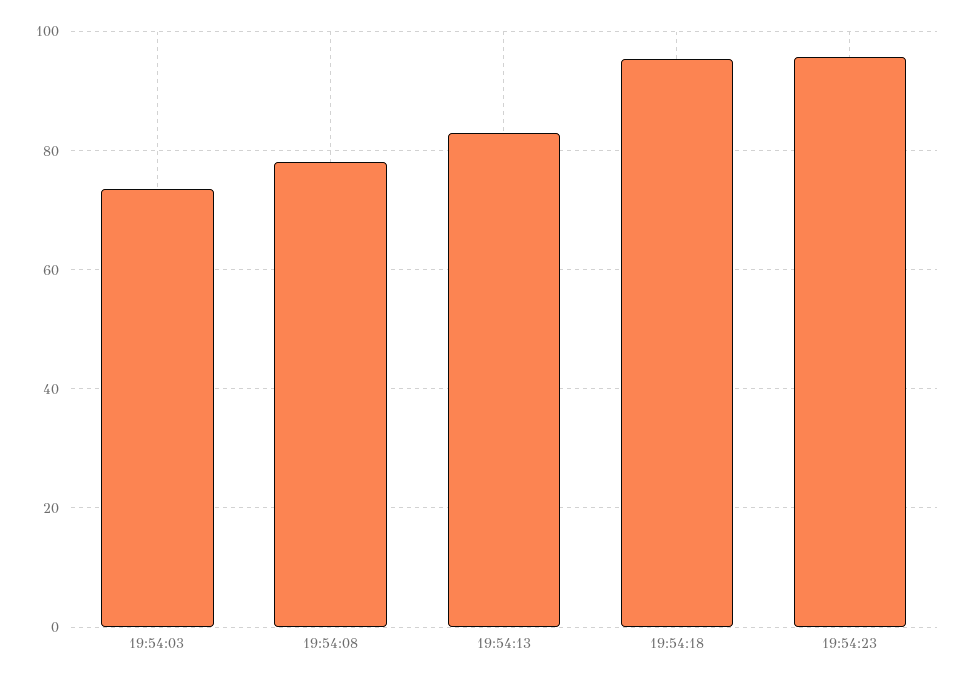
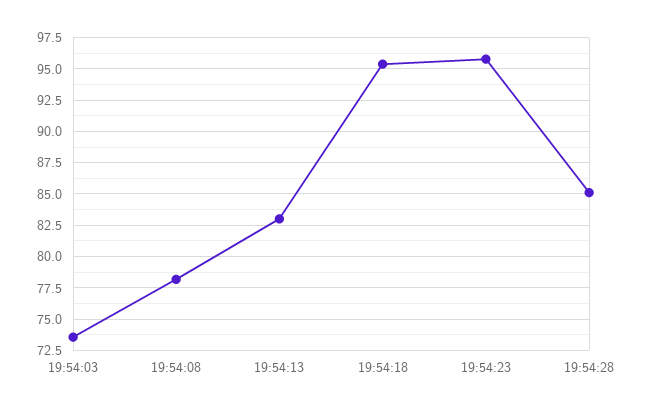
19:54:28: none -> 85

